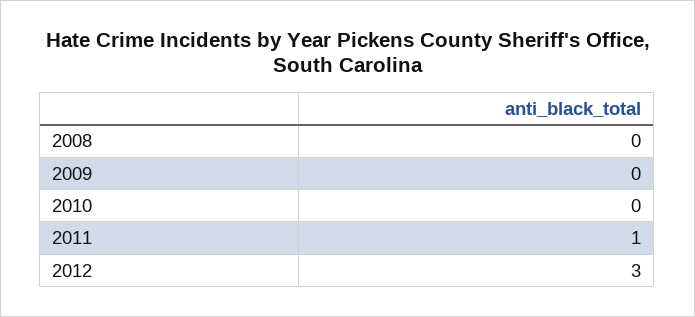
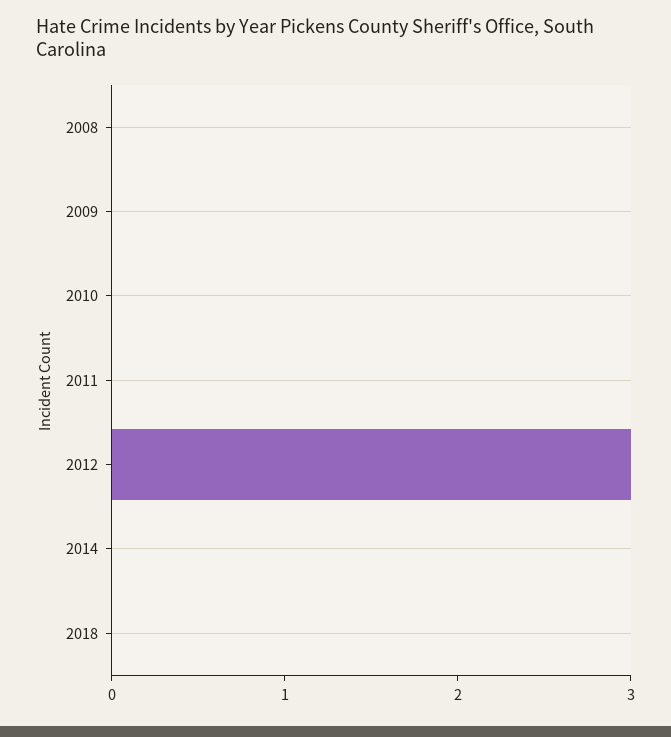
2011: 1 -> 0
2014: none -> 0
2018: none -> 0

